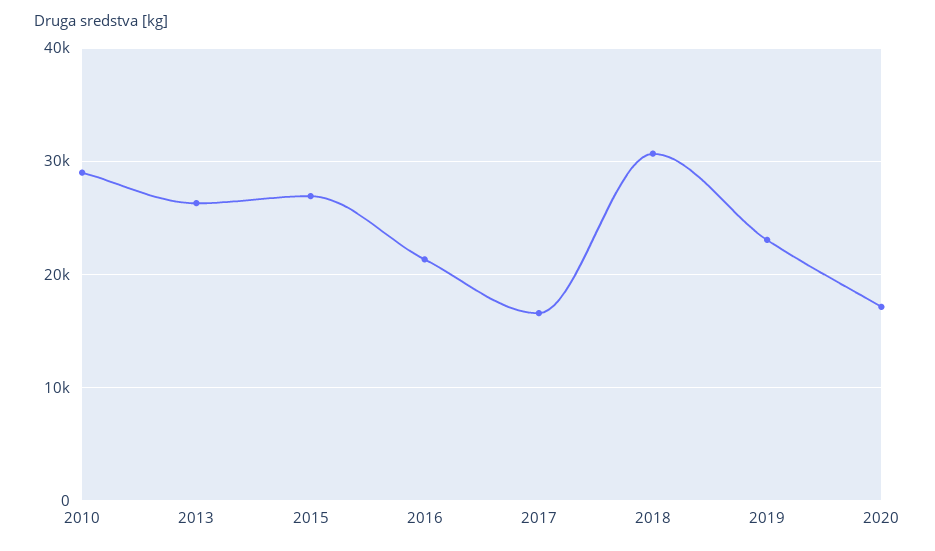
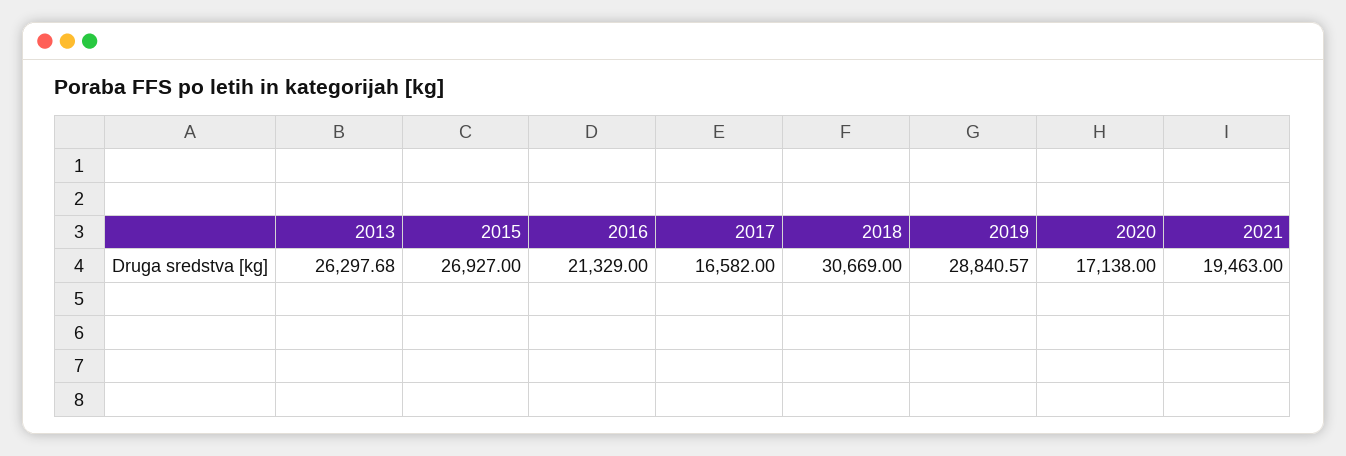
2010: 29000 -> none
2019: 23000 -> 28840.57
2021: none -> 19463

